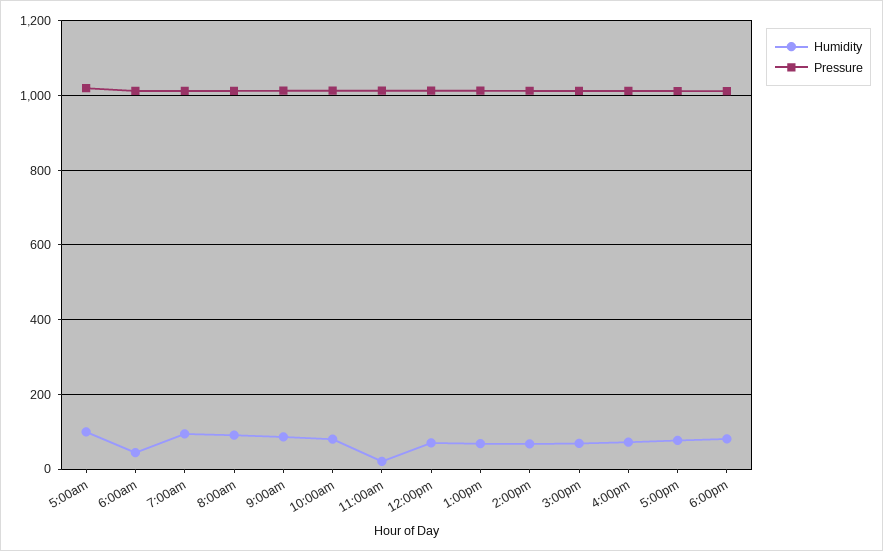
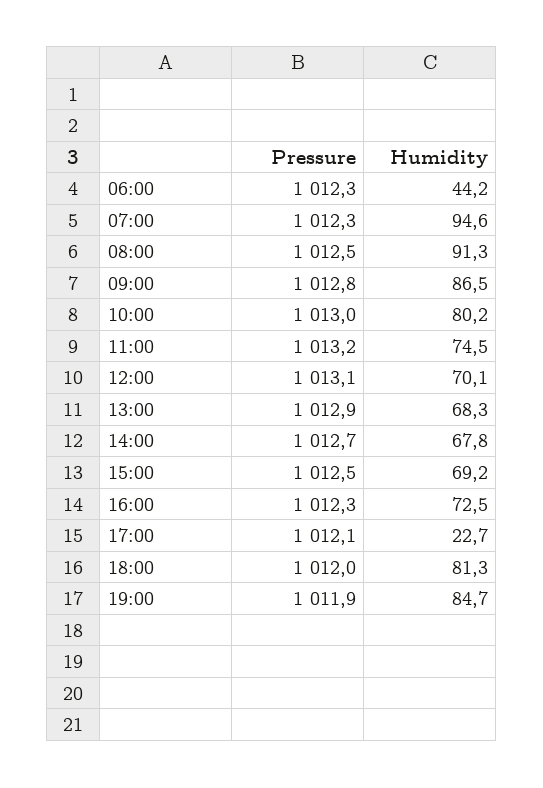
Humidity, 5:00am: 100 -> none
Pressure, 5:00am: 1020 -> none
Humidity, 11:00am: 20 -> 74.5
Humidity, 5:00pm: 80 -> 22.7
Pressure, 19:00: none -> 1011.9
Humidity, 19:00: none -> 84.7

